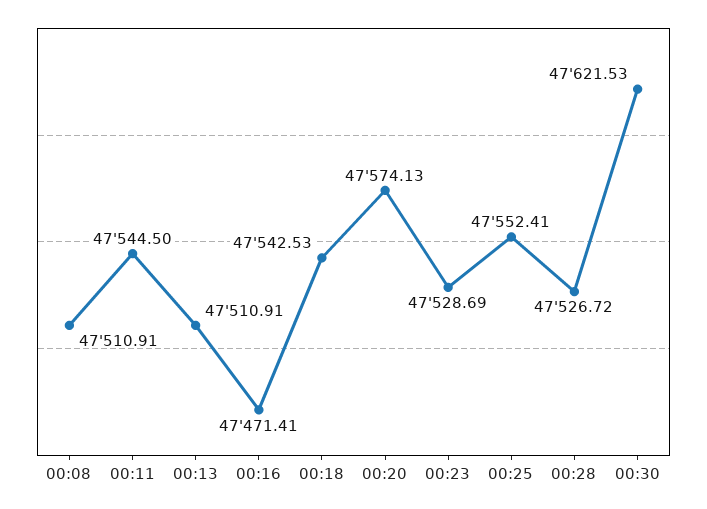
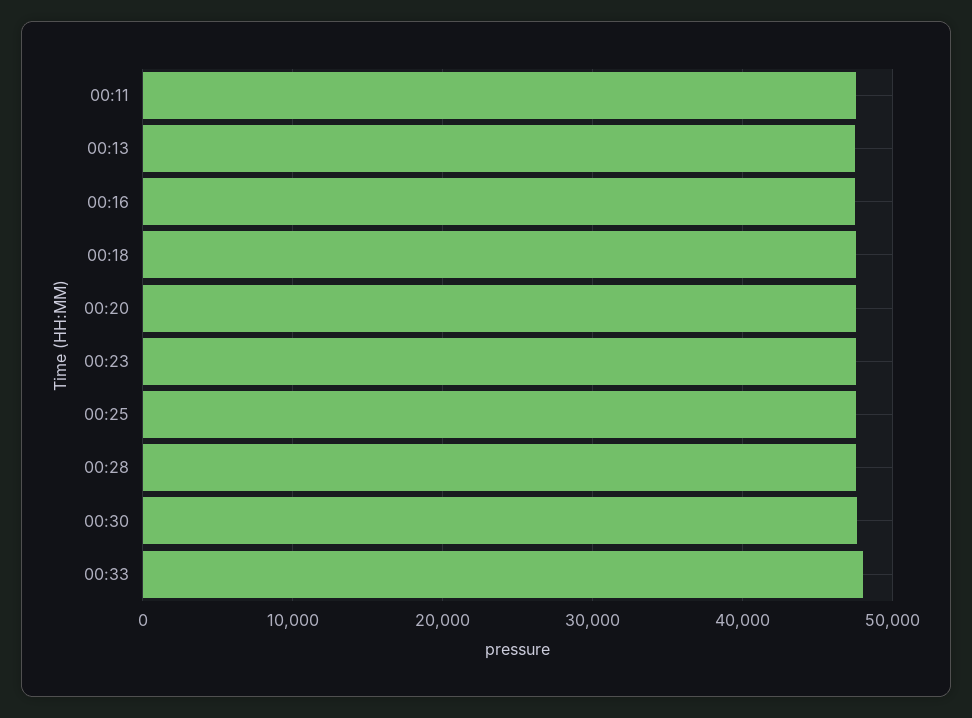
00:08: 47510.91 -> none
00:33: none -> 48000

